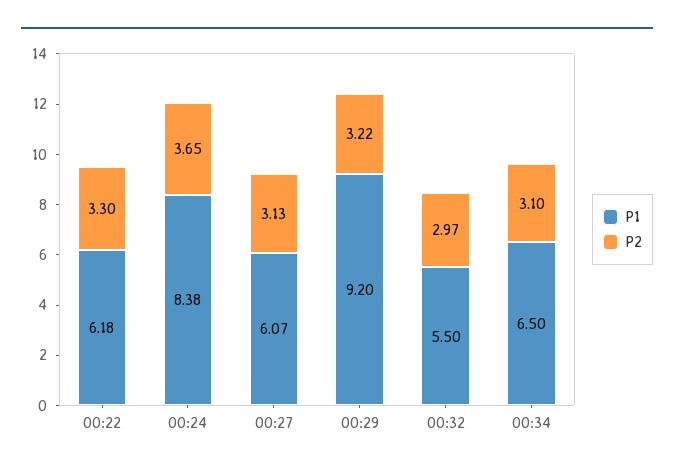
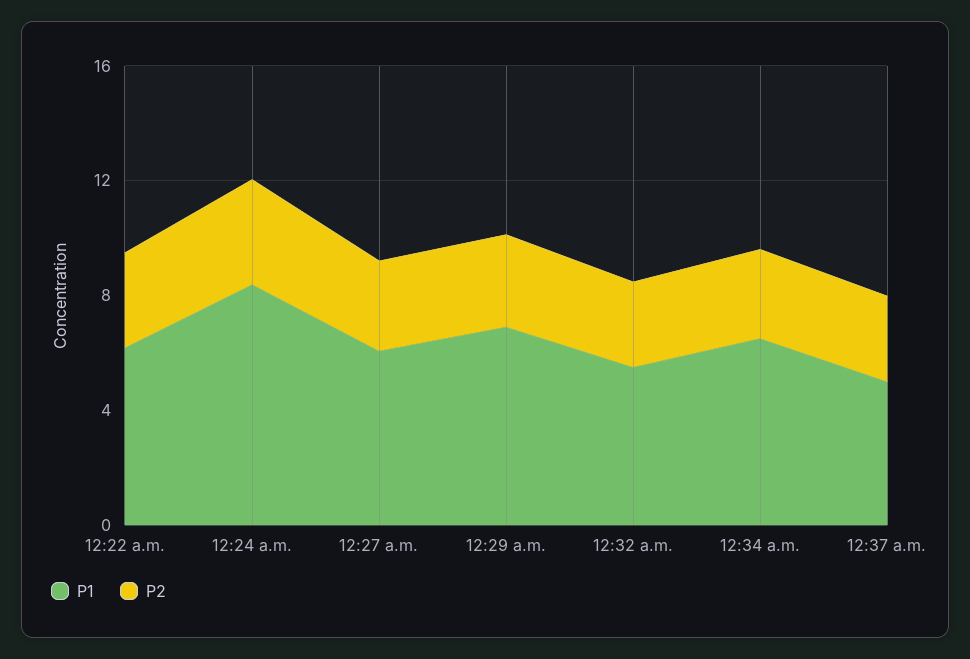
P1, 00:29: 9.2 -> 7
P1, 12:37 a.m.: none -> 5
P2, 12:37 a.m.: none -> 3

